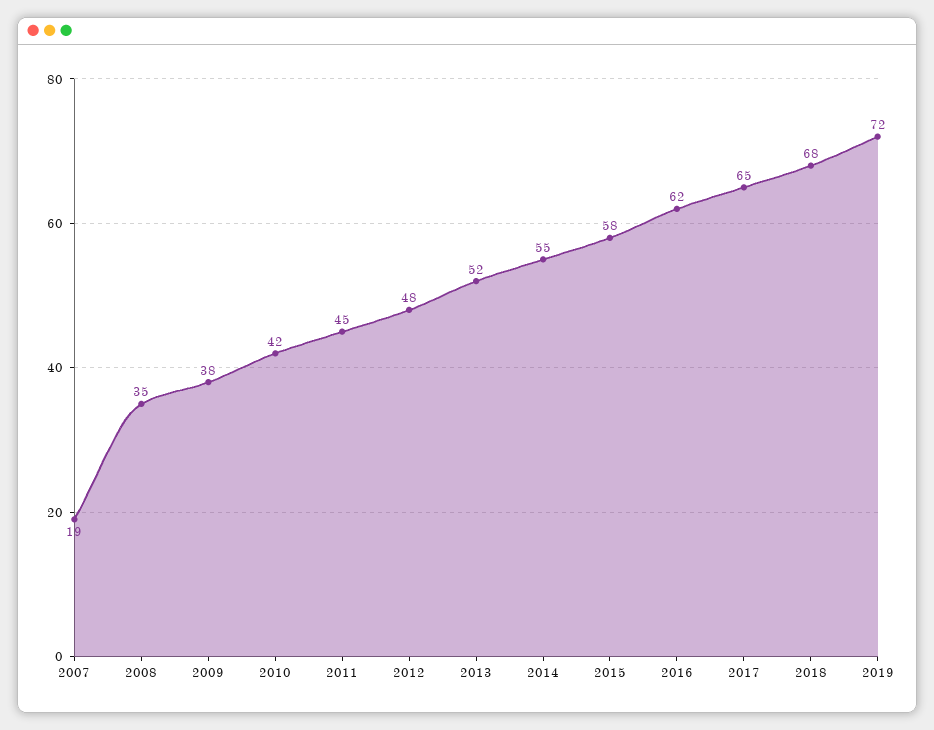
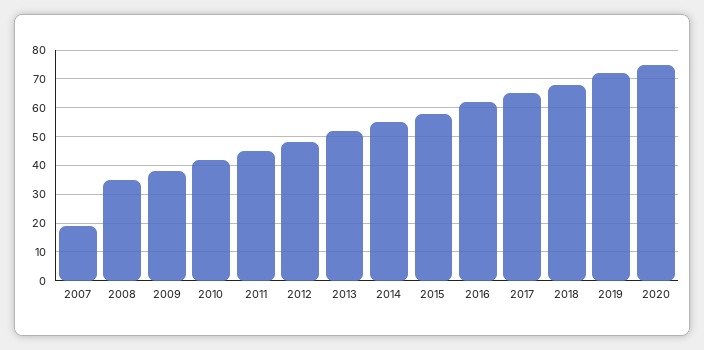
2020: none -> 75

